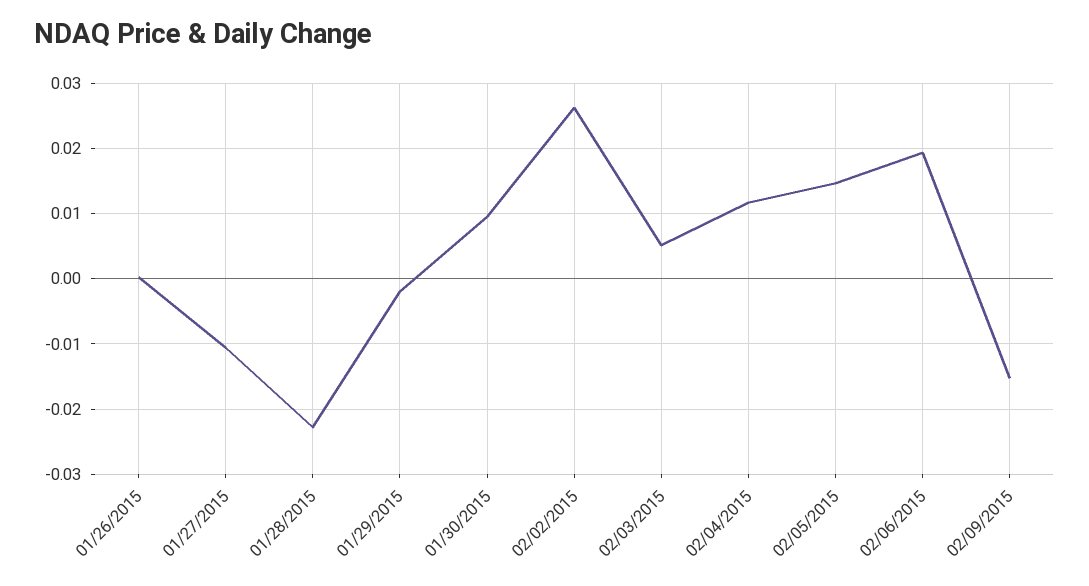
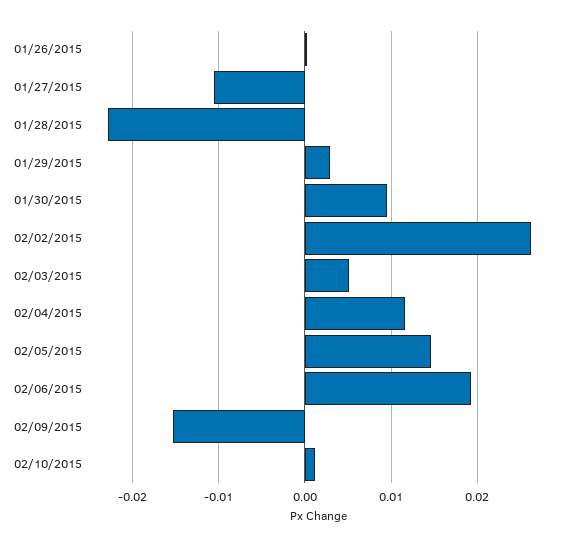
01/29/2015: -0.002 -> 0.003
02/10/2015: none -> 0.001

